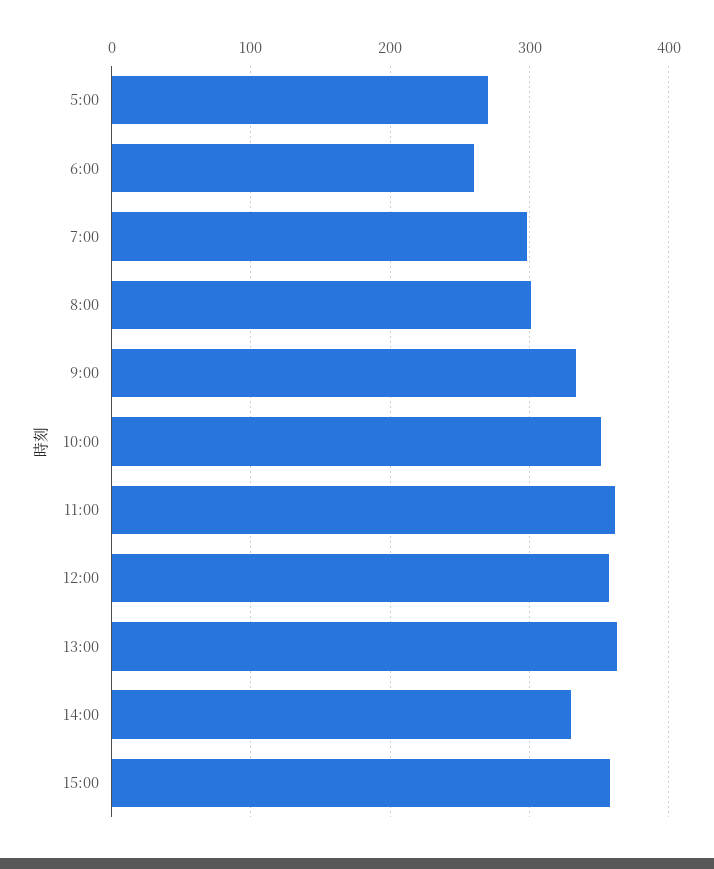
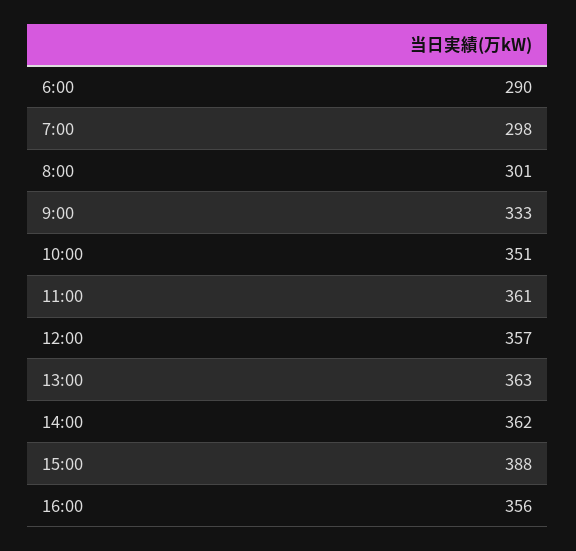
5:00: 270 -> none
6:00: 260 -> 290
14:00: 330 -> 362
15:00: 360 -> 388
16:00: none -> 356

